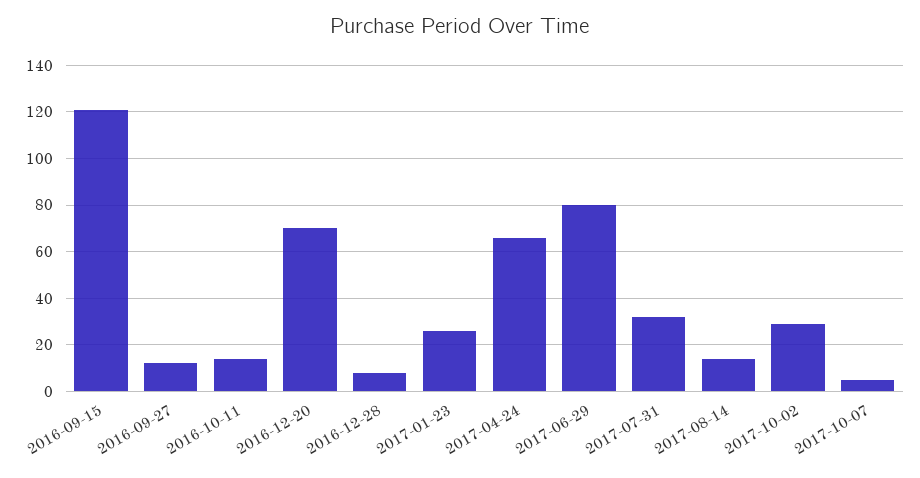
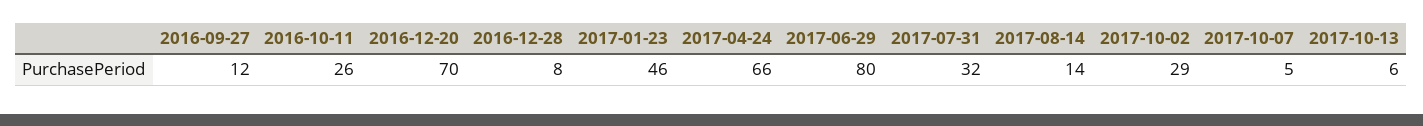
2016-09-15: 120 -> none
2016-10-11: 15 -> 26
2017-01-23: 25 -> 46
2017-10-13: none -> 6

